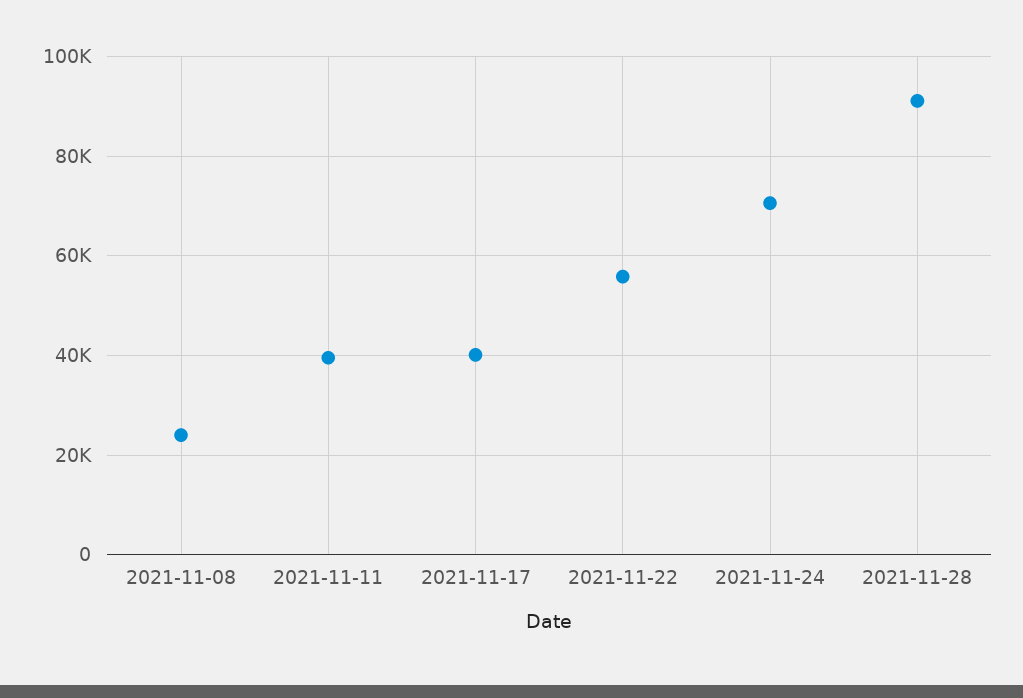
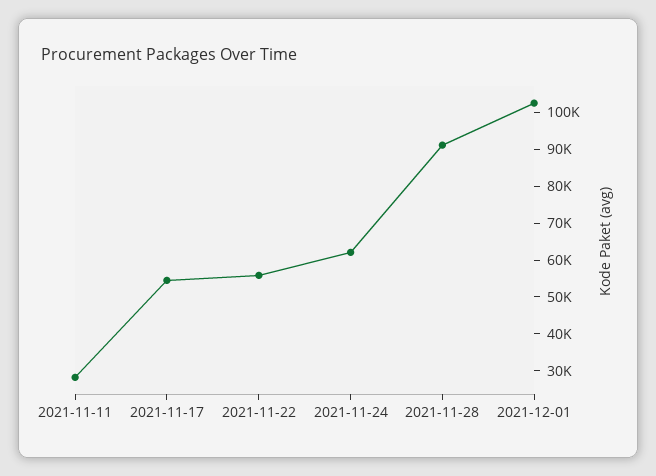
2021-11-08: 24000 -> none
2021-11-11: 40000 -> 27500
2021-11-17: 40000 -> 55000
2021-11-24: 70000 -> 62500
2021-12-01: none -> 102500

